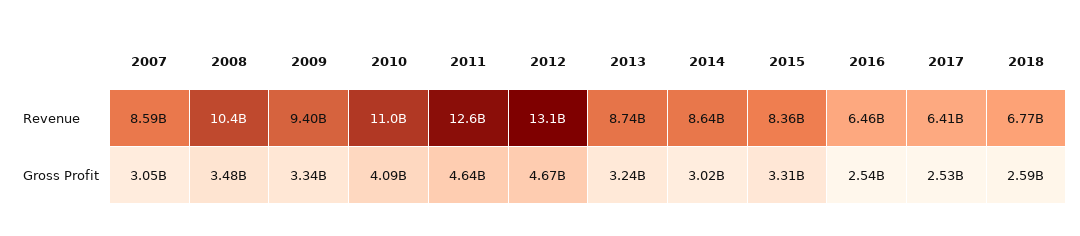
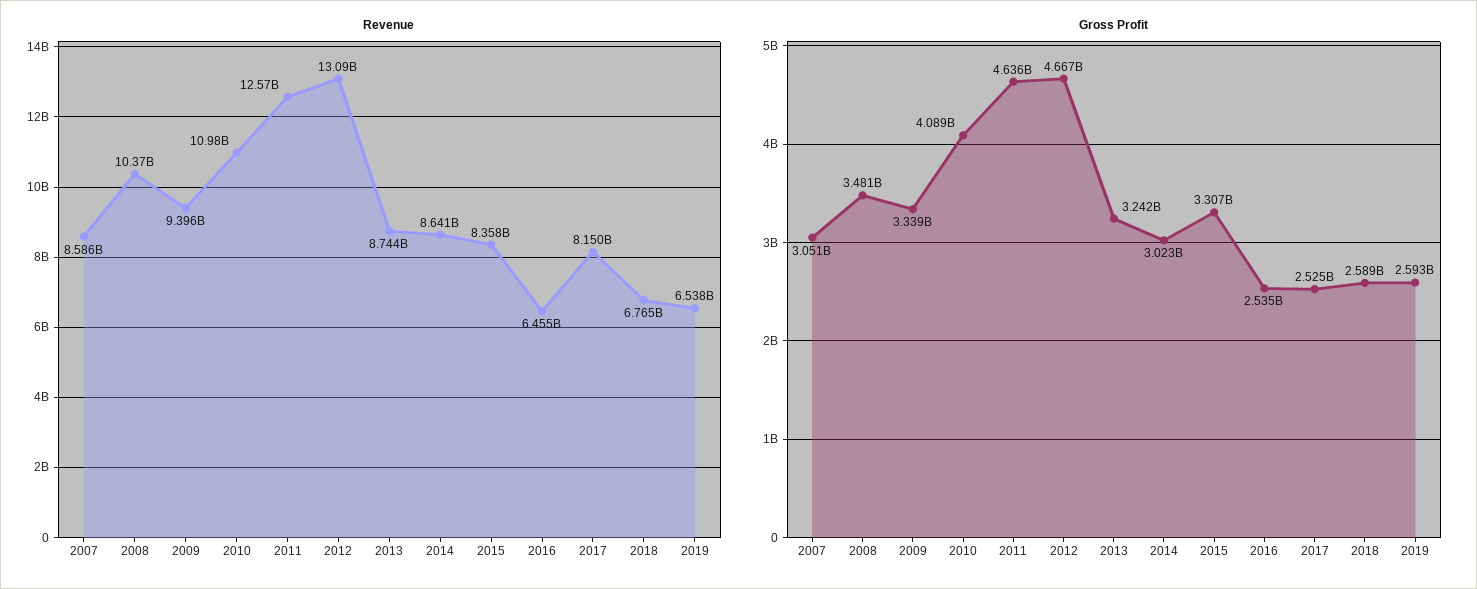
Revenue, 2017: 6410000000 -> 8150000000
Revenue, 2019: none -> 6538000000
Gross Profit, 2019: none -> 2593000000

